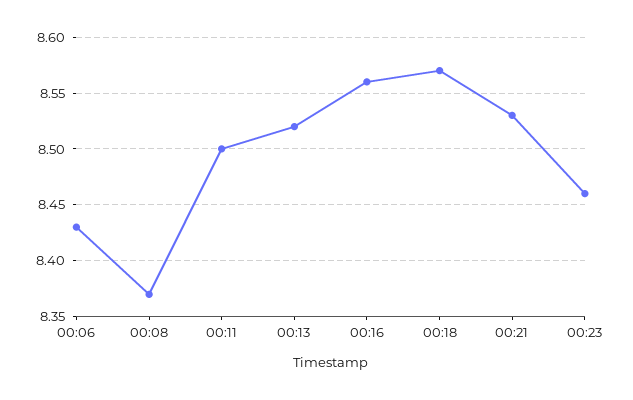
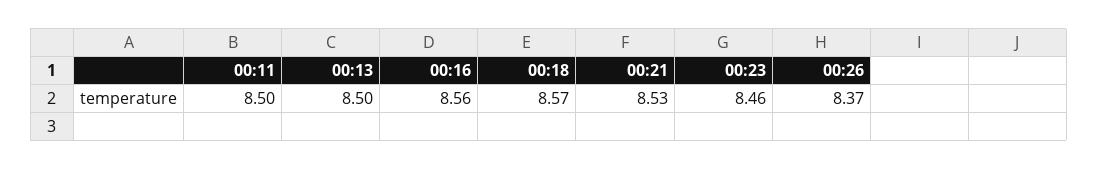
00:06: 8.43 -> none
00:08: 8.37 -> none
00:13: 8.52 -> 8.5
00:26: none -> 8.37

